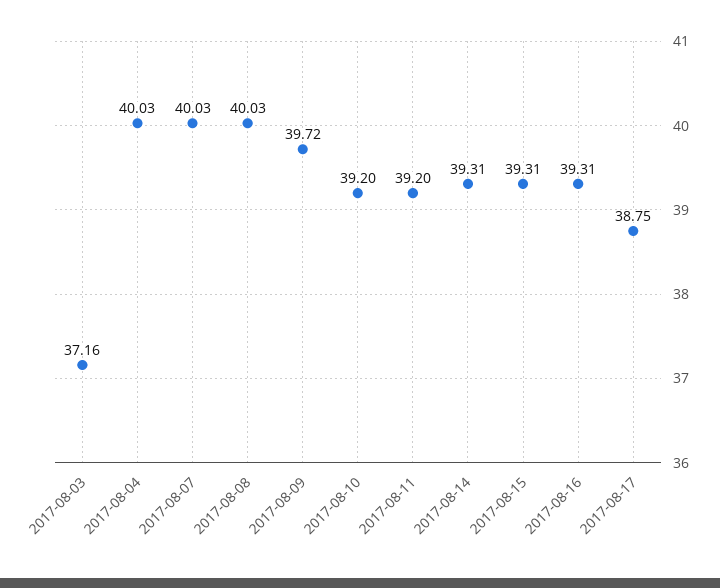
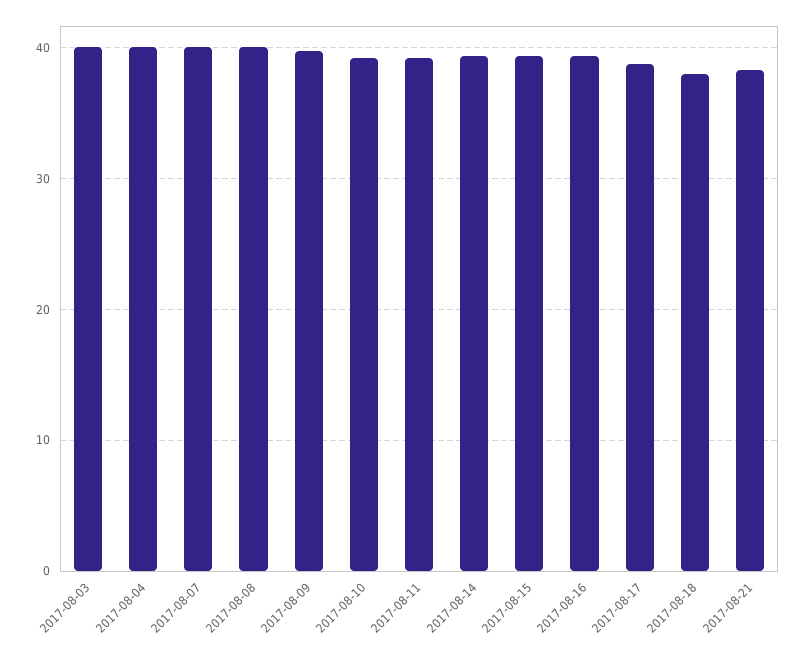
2017-08-03: 37.16 -> 40
2017-08-18: none -> 38
2017-08-21: none -> 38

